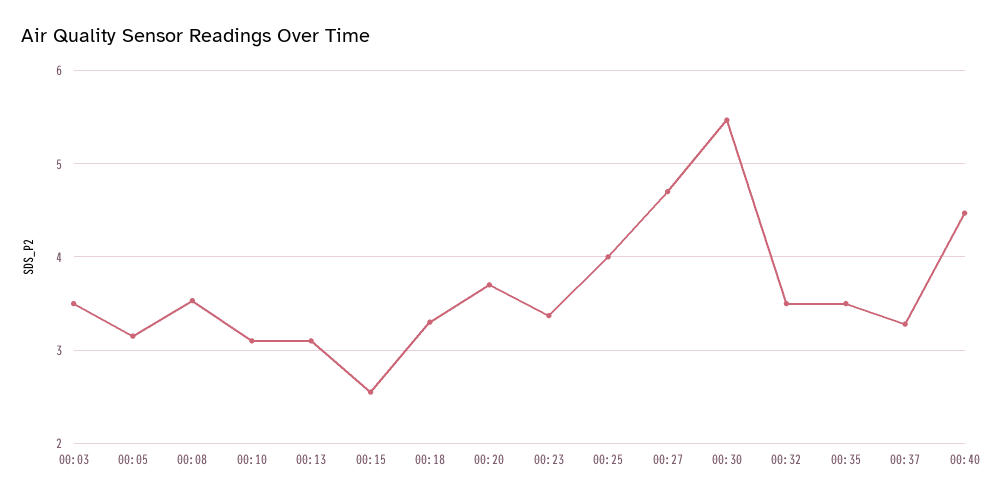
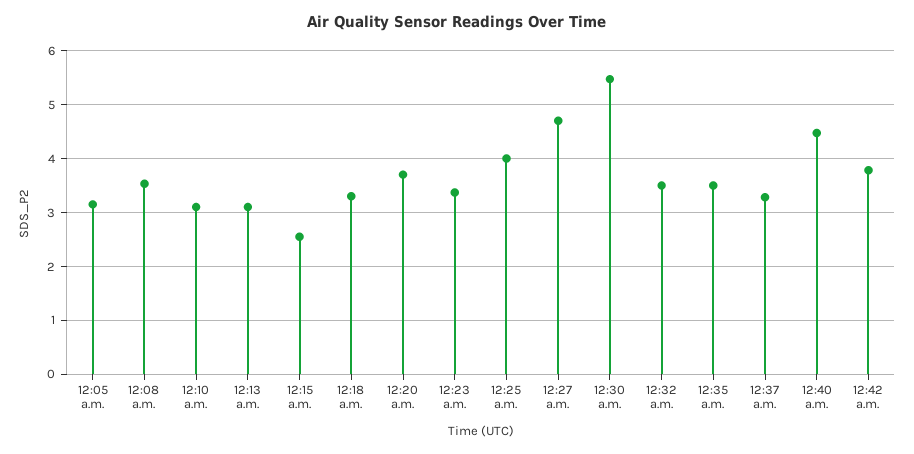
00:03: 3.5 -> none
12:42 a.m.: none -> 3.8

